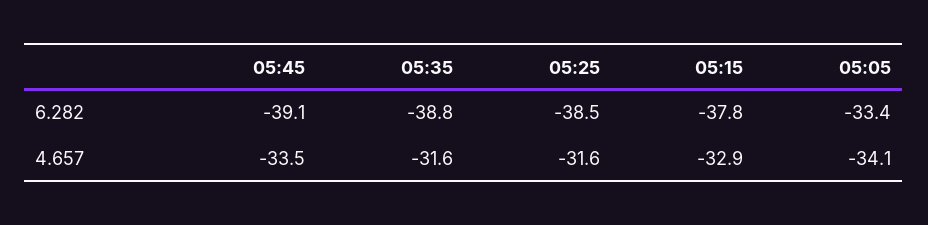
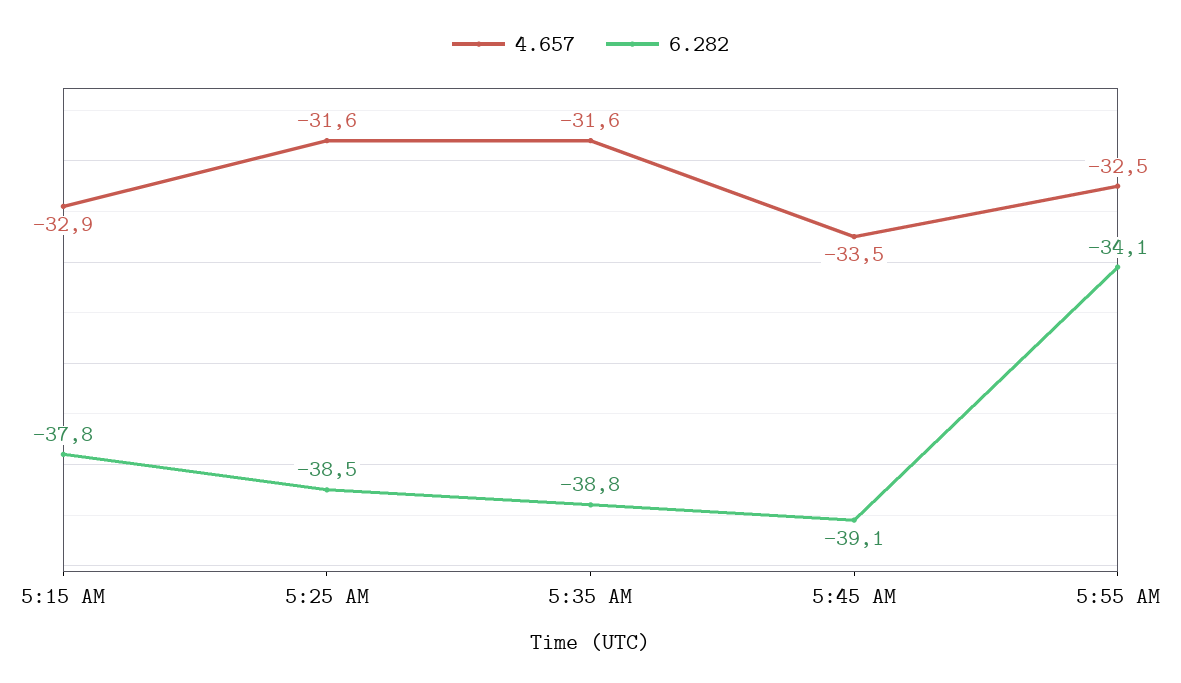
6.282, 05:05: -33.4 -> none
4.657, 05:05: -34.1 -> none
4.657, 5:55 AM: none -> -32.5
6.282, 5:55 AM: none -> -34.1

